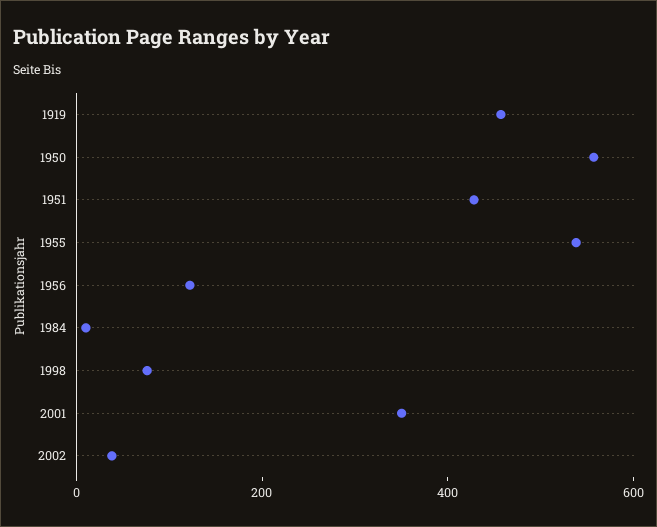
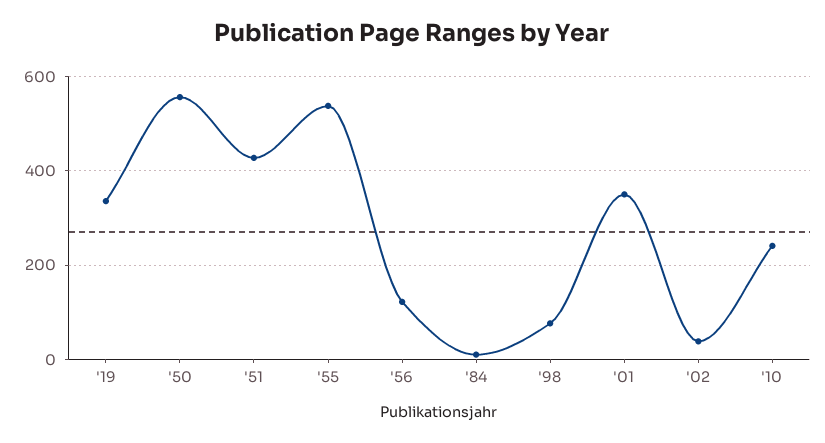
1919: 450 -> 340
'10: none -> 240

